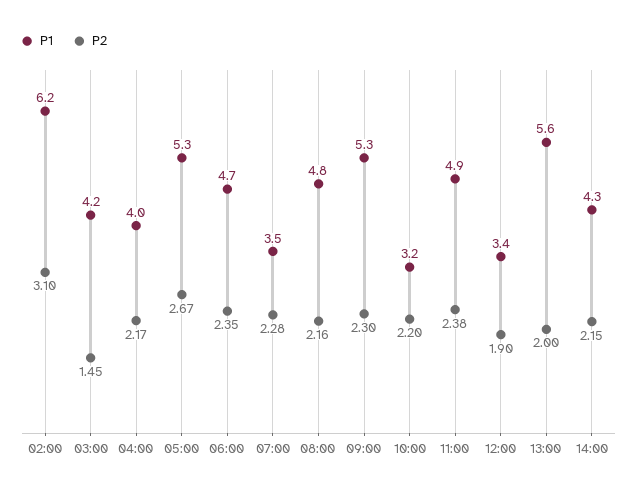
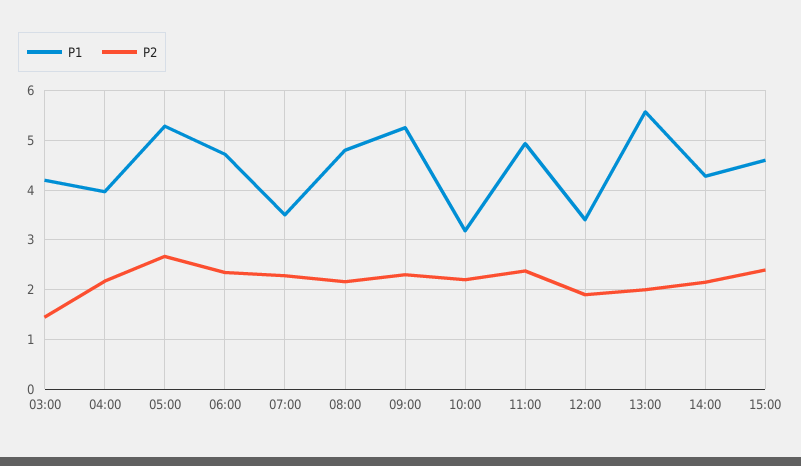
P1, 02:00: 6.2 -> none
P2, 02:00: 3.1 -> none
P1, 15:00: none -> 4.6
P2, 15:00: none -> 2.4

